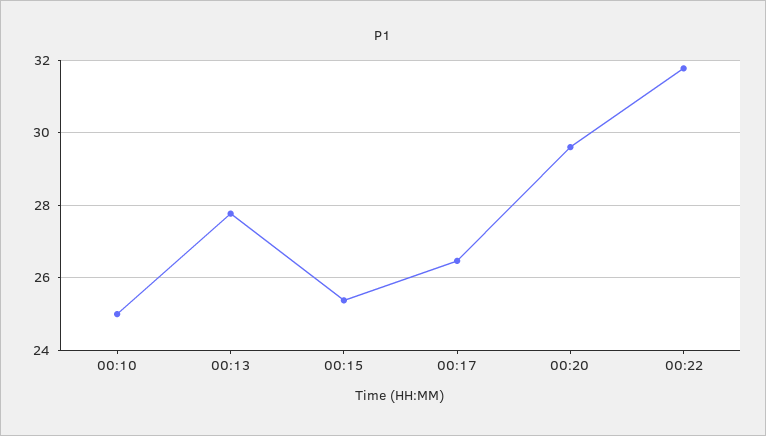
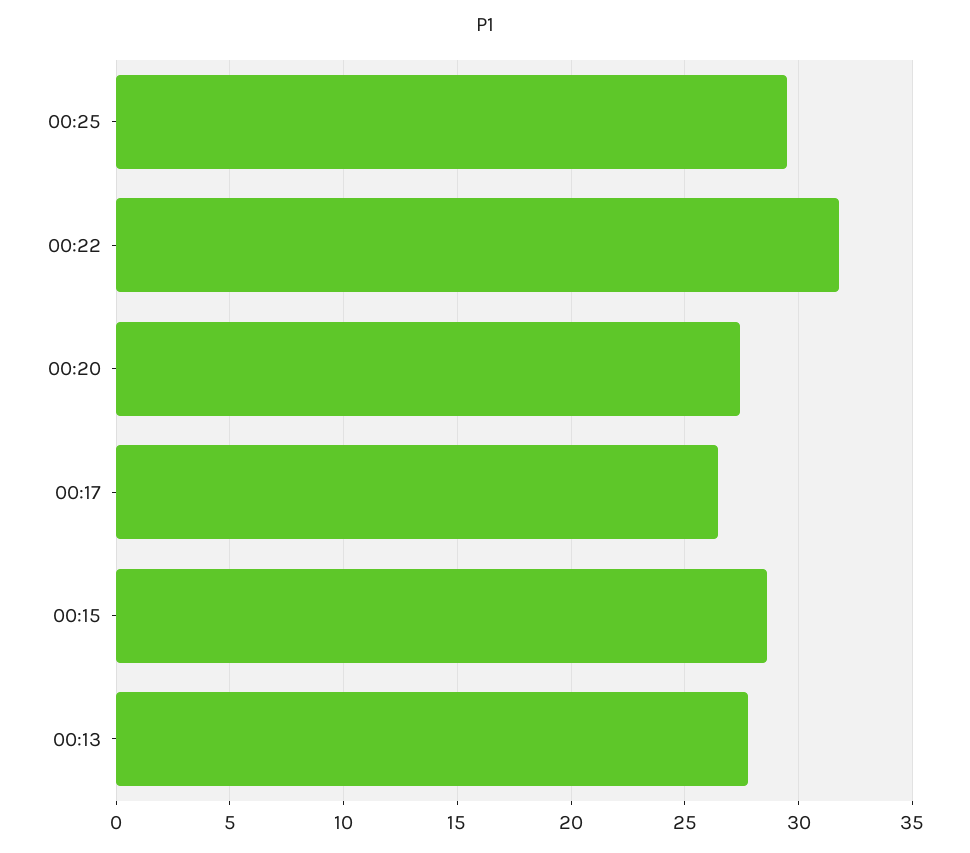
00:10: 25 -> none
00:15: 25.4 -> 28.5
00:20: 29.6 -> 27.5
00:25: none -> 29.5

